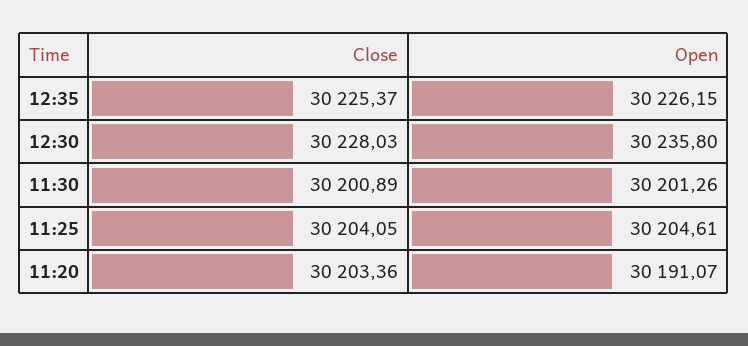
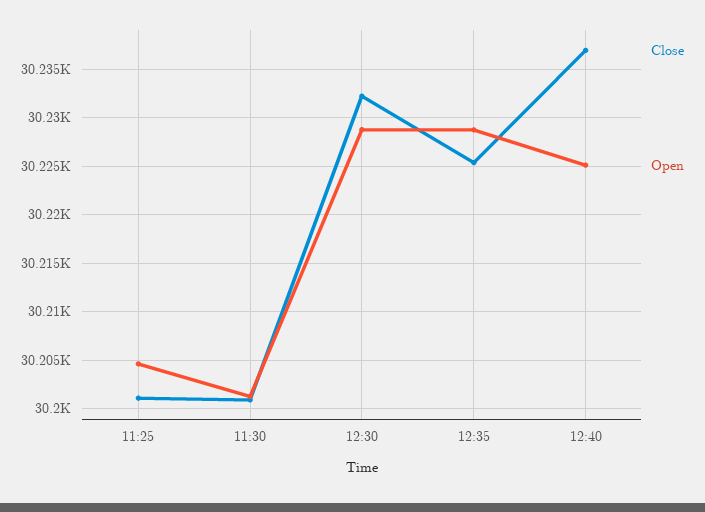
Open, 12:35: 30226.15 -> 30229
Close, 12:30: 30228.03 -> 30232
Open, 12:30: 30235.8 -> 30229
Close, 11:25: 30204.05 -> 30201
Close, 11:20: 30203.36 -> none
Open, 11:20: 30191.07 -> none
Close, 12:40: none -> 30237
Open, 12:40: none -> 30225

